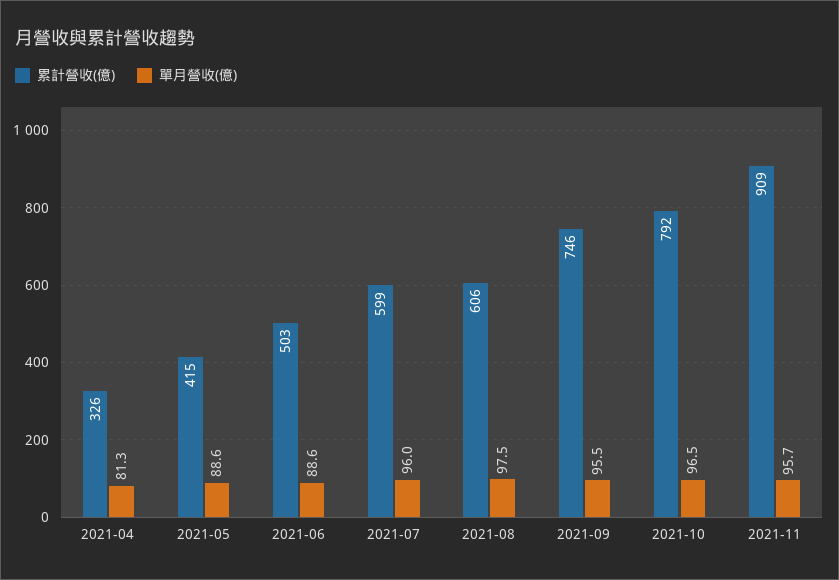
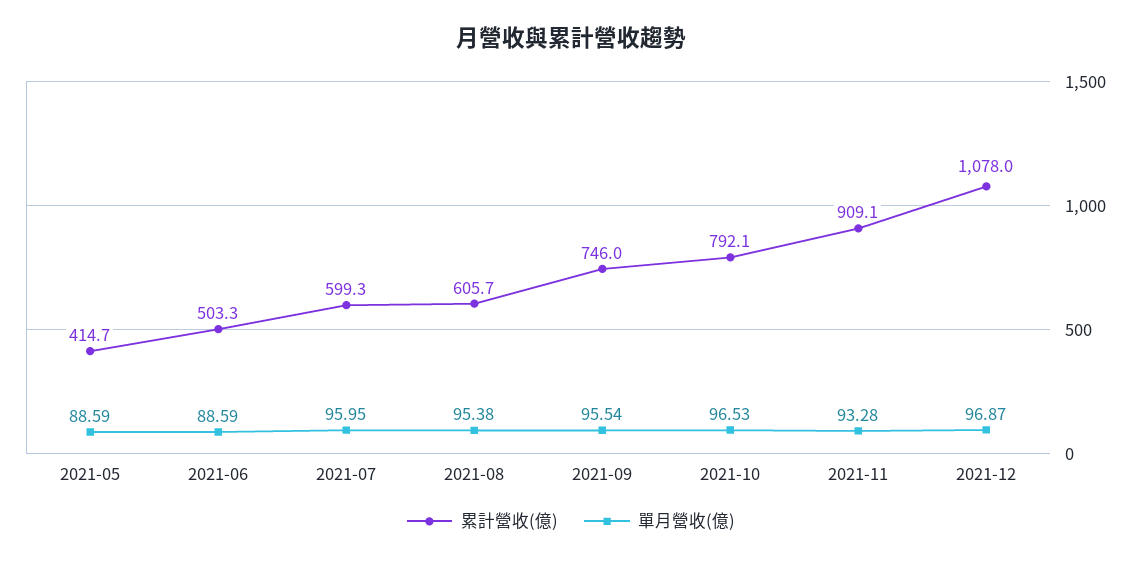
累計營收(億), 2021-04: 326 -> none
單月營收(億), 2021-04: 81.3 -> none
單月營收(億), 2021-08: 97.5 -> 95.38
單月營收(億), 2021-11: 95.7 -> 93.28
累計營收(億), 2021-12: none -> 1078
單月營收(億), 2021-12: none -> 96.87

